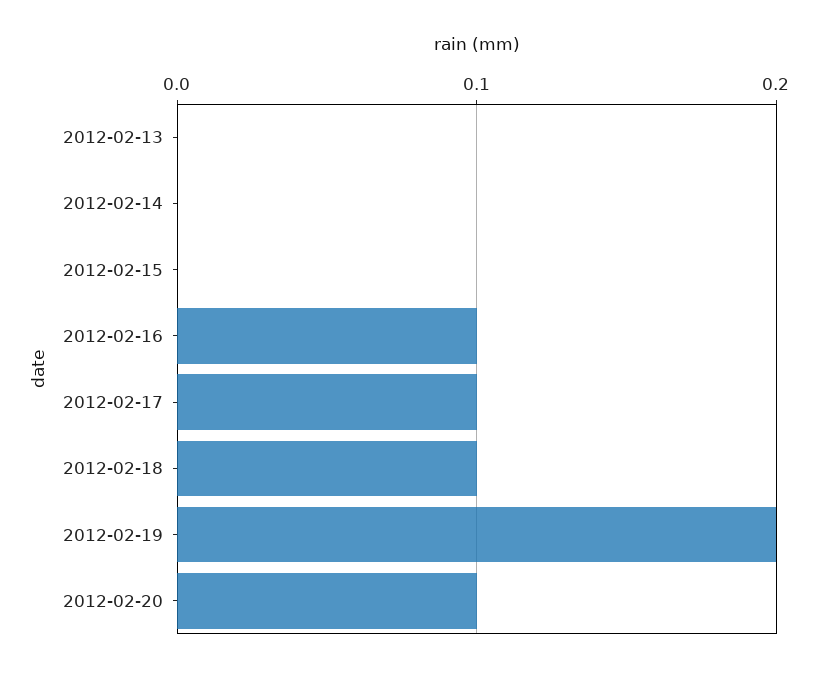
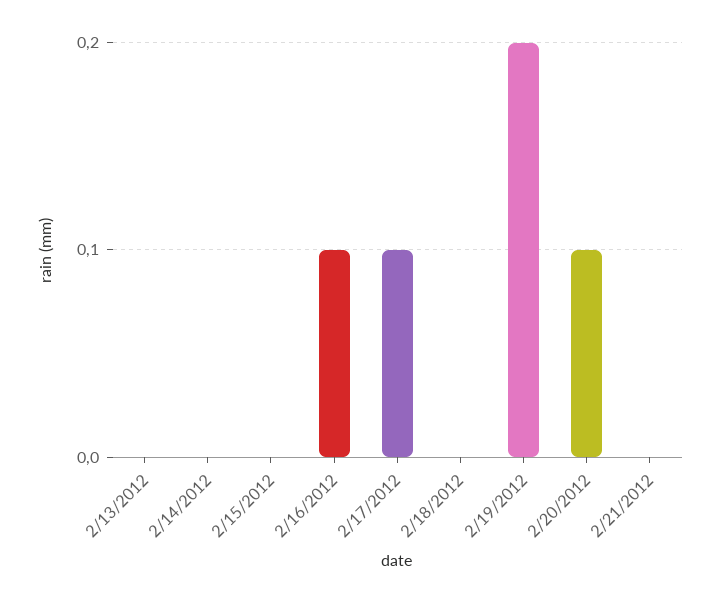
2012-02-18: 0.1 -> 0
2/21/2012: none -> 0

